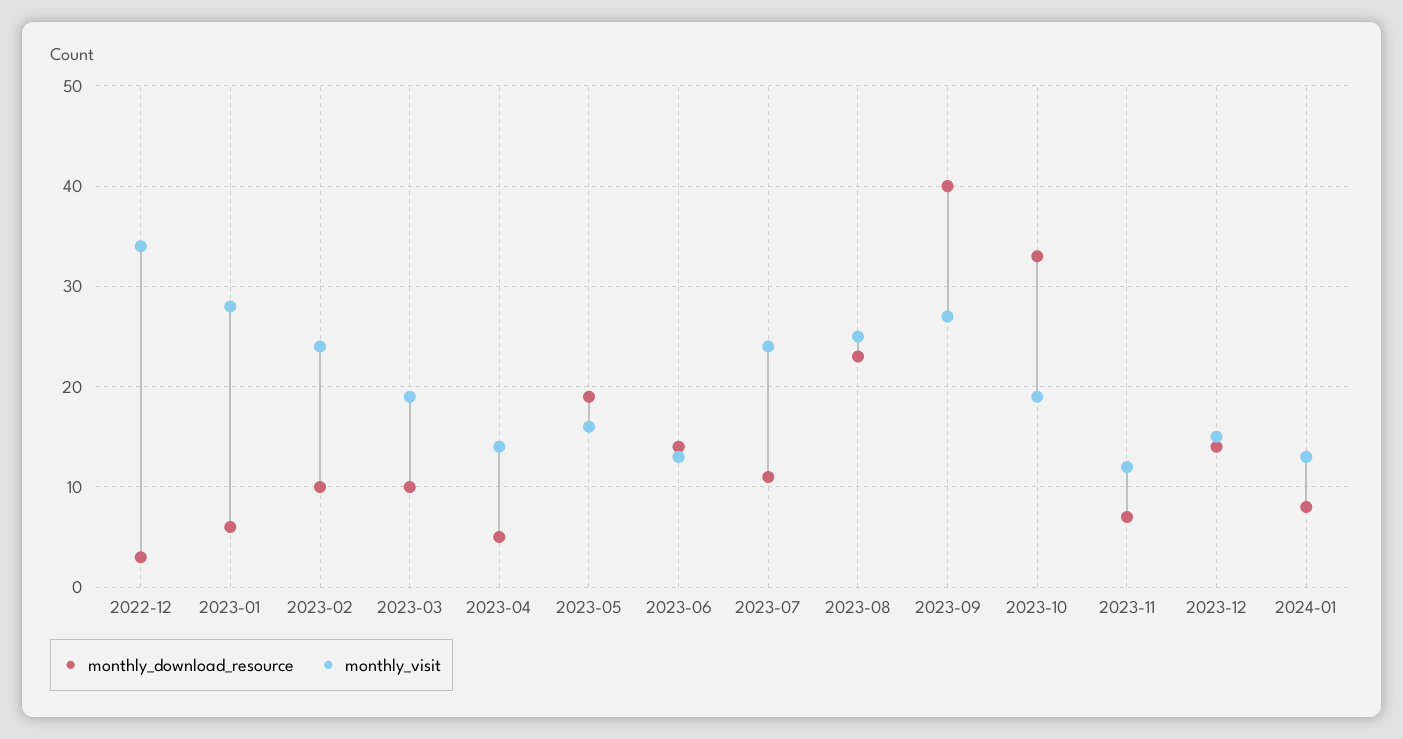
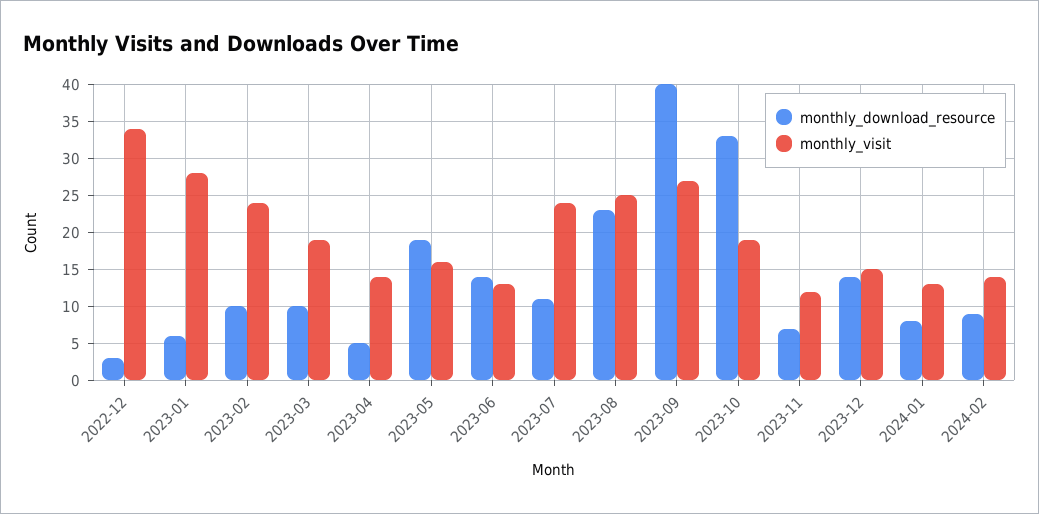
monthly_download_resource, 2024-02: none -> 9
monthly_visit, 2024-02: none -> 14

